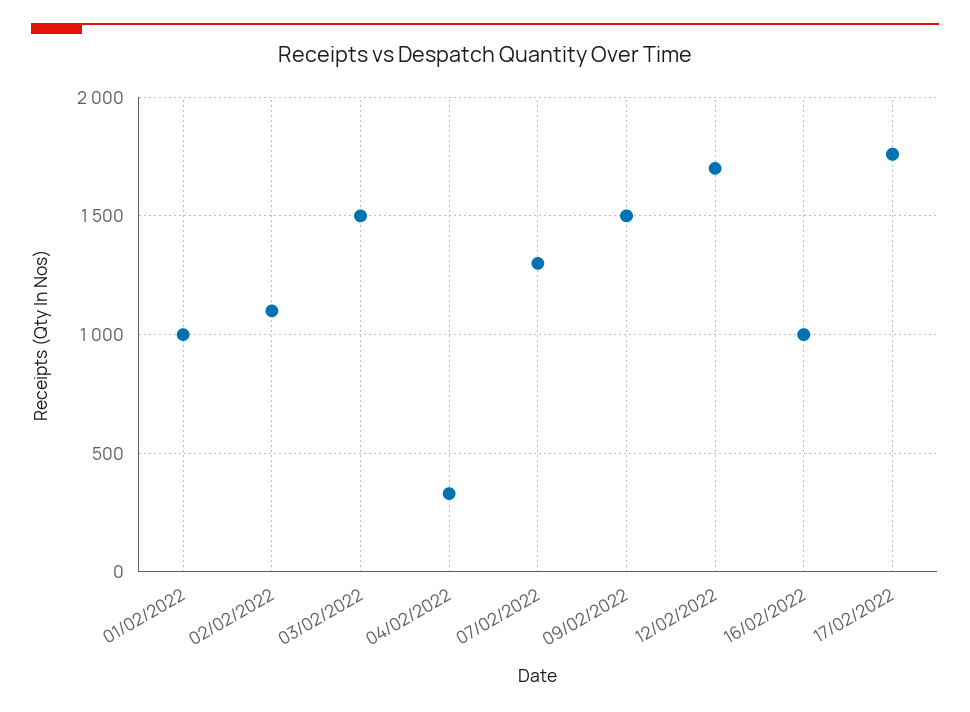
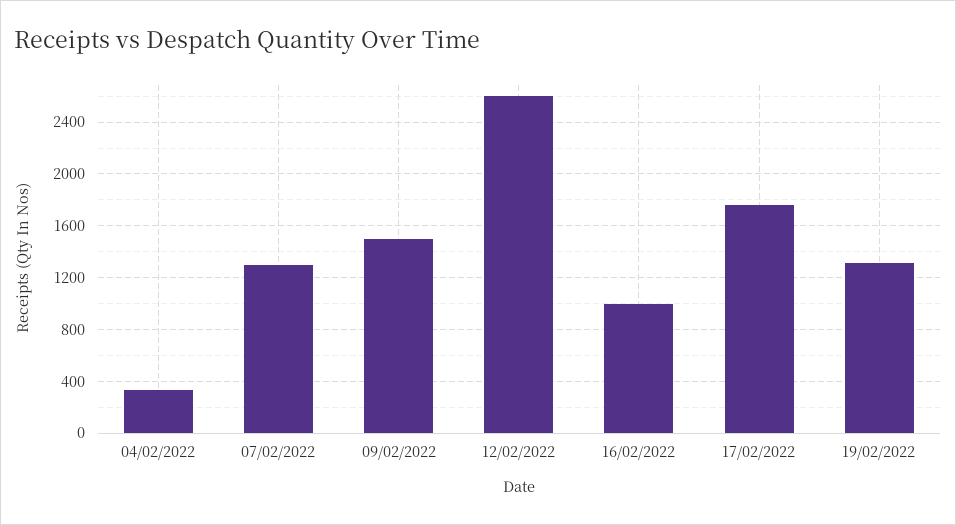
01/02/2022: 1000 -> none
02/02/2022: 1100 -> none
03/02/2022: 1500 -> none
12/02/2022: 1700 -> 2600
19/02/2022: none -> 1300

